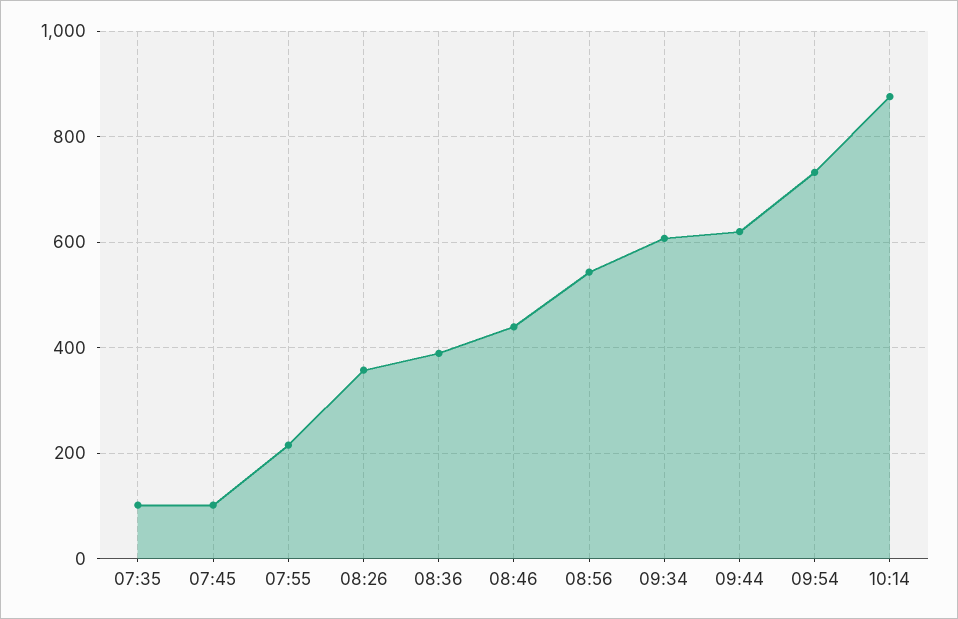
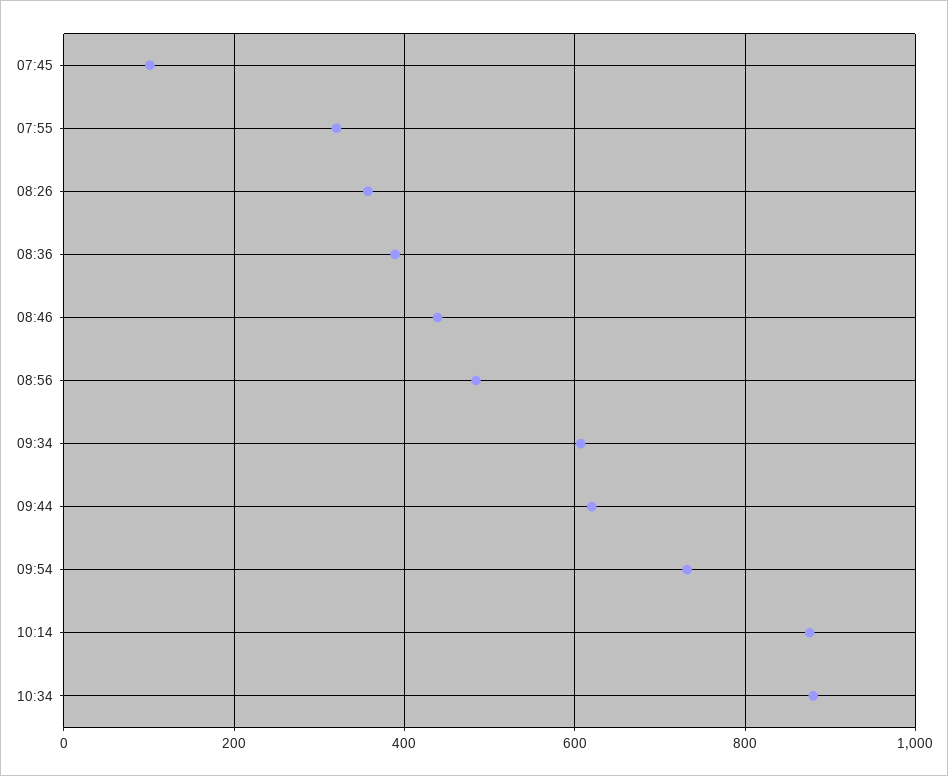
07:35: 100 -> none
07:55: 220 -> 320
08:56: 540 -> 480
10:34: none -> 880

